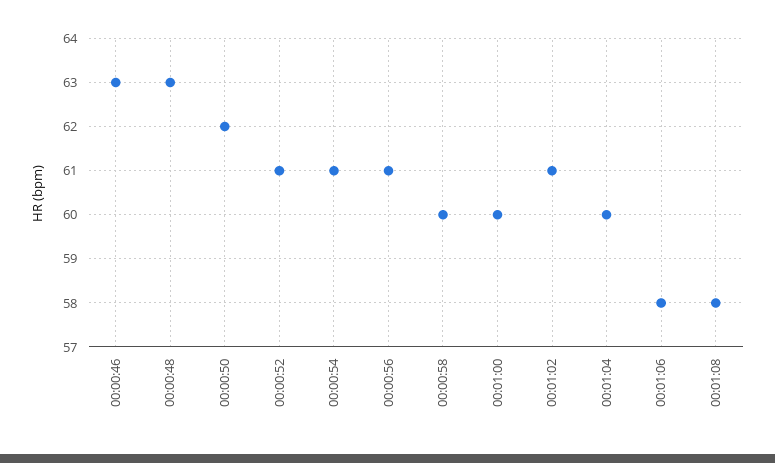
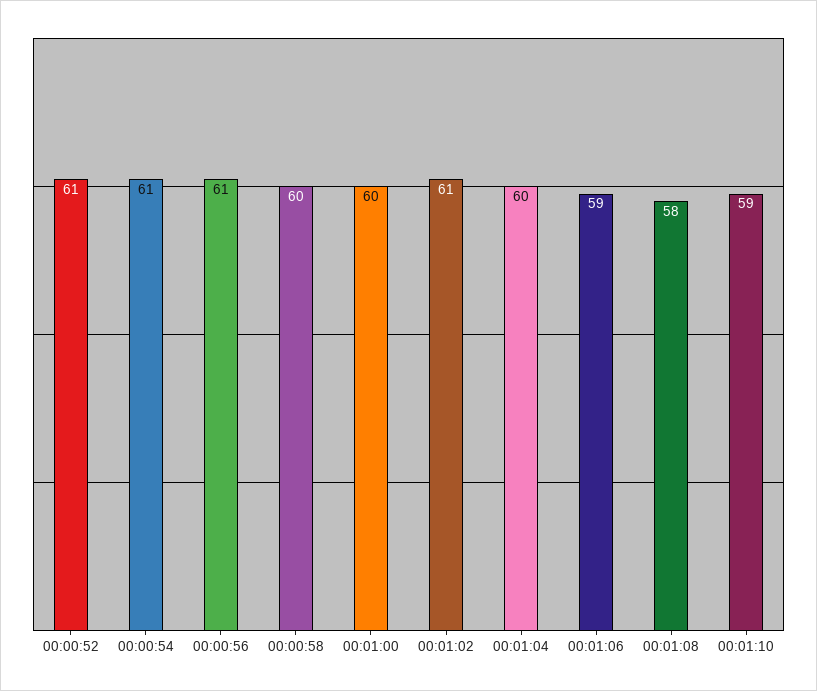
00:00:46: 63 -> none
00:00:48: 63 -> none
00:00:50: 62 -> none
00:01:06: 58 -> 59
00:01:10: none -> 59

